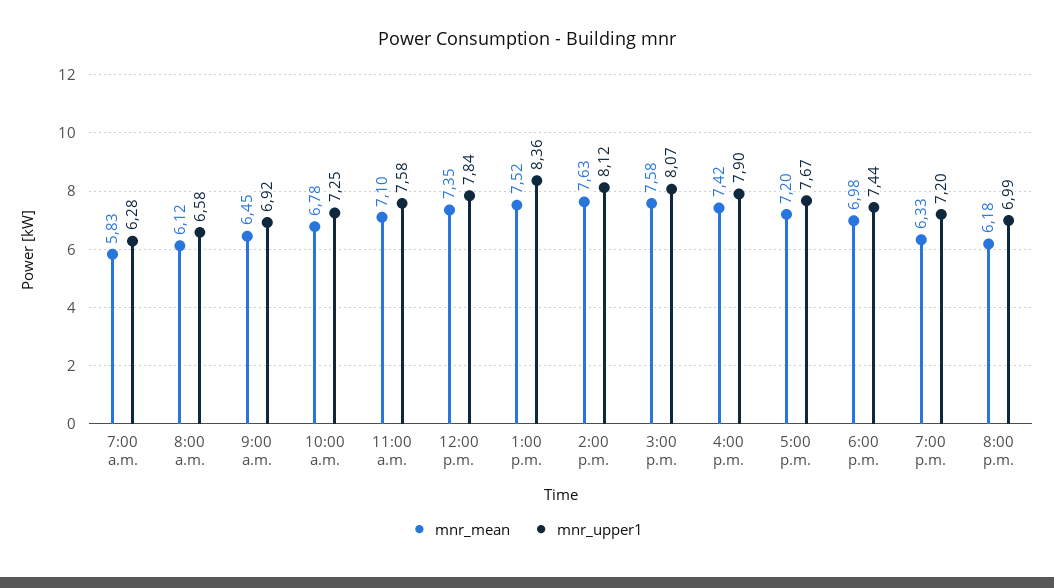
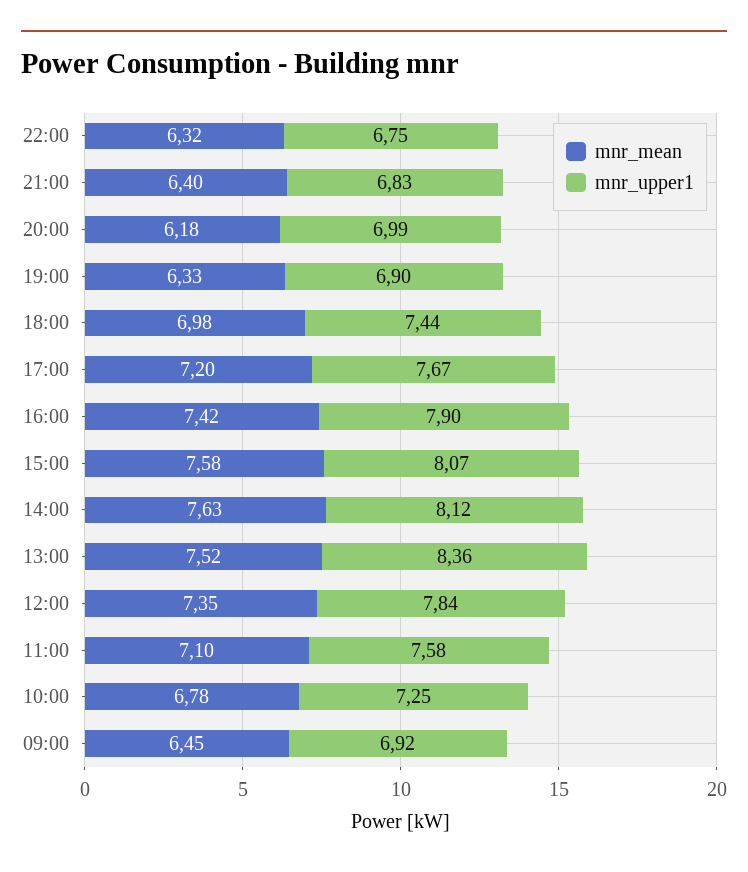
mnr_mean, 7:00 a.m.: 5.83 -> none
mnr_upper1, 7:00 a.m.: 6.28 -> none
mnr_mean, 8:00 a.m.: 6.12 -> none
mnr_upper1, 8:00 a.m.: 6.58 -> none
mnr_upper1, 7:00 p.m.: 7.2 -> 6.9
mnr_mean, 22:00: none -> 6.32
mnr_upper1, 22:00: none -> 6.75
mnr_mean, 21:00: none -> 6.4
mnr_upper1, 21:00: none -> 6.83

